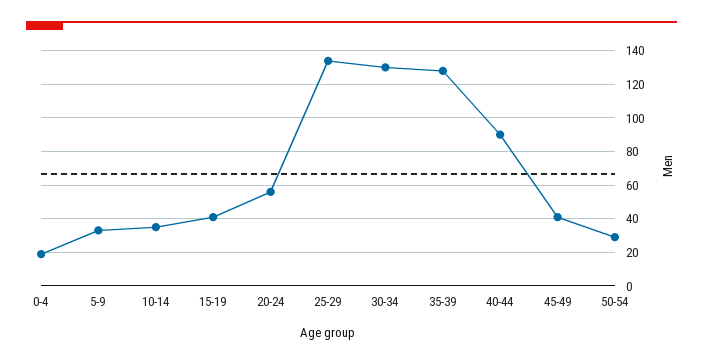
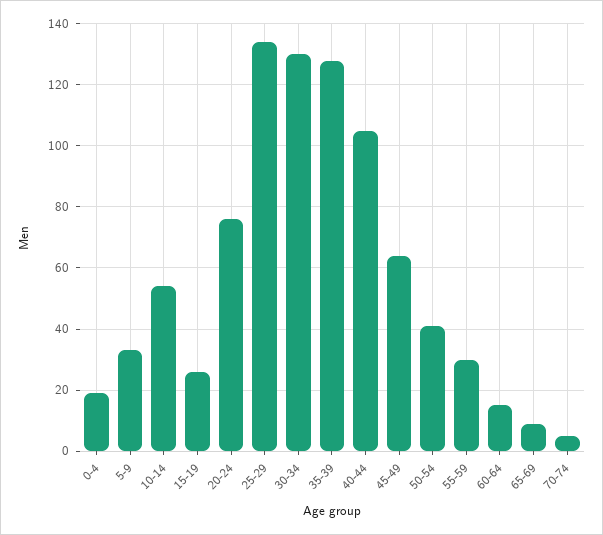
10-14: 35 -> 55
15-19: 40 -> 25
20-24: 55 -> 75
40-44: 90 -> 105
45-49: 40 -> 65
50-54: 30 -> 40
55-59: none -> 30
60-64: none -> 15
65-69: none -> 10
70-74: none -> 5

